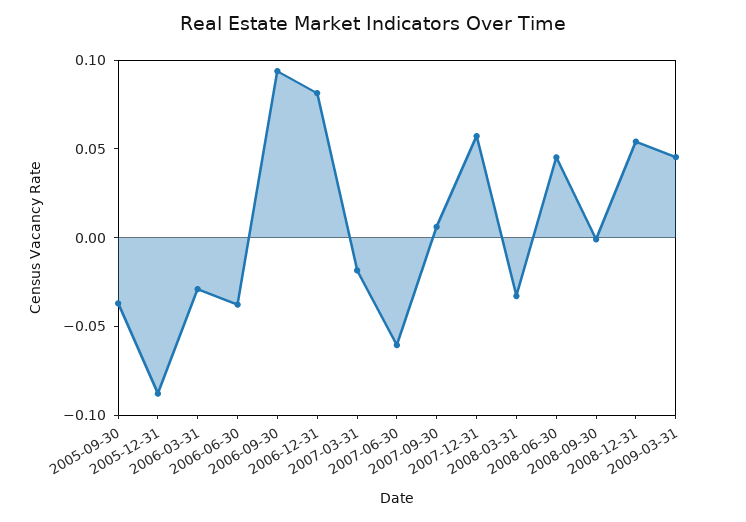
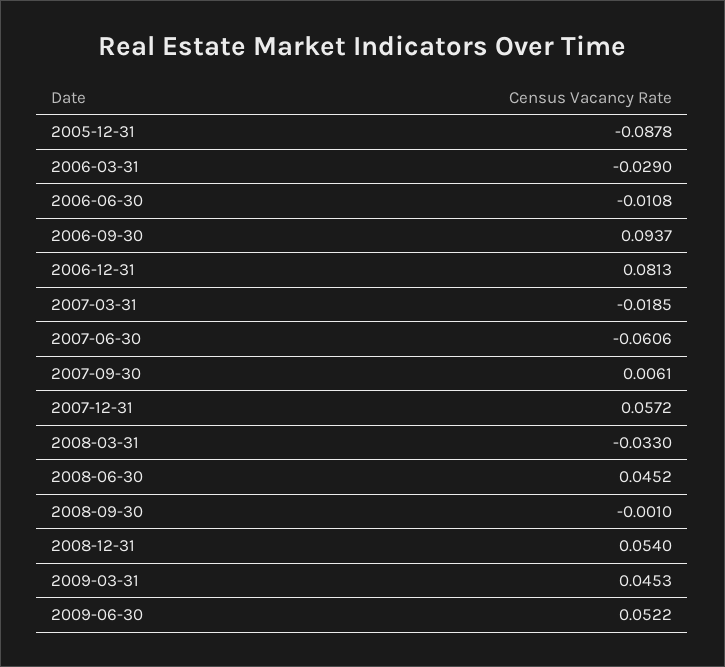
2005-09-30: -0.04 -> none
2006-06-30: -0.04 -> -0.0108
2009-06-30: none -> 0.0522

